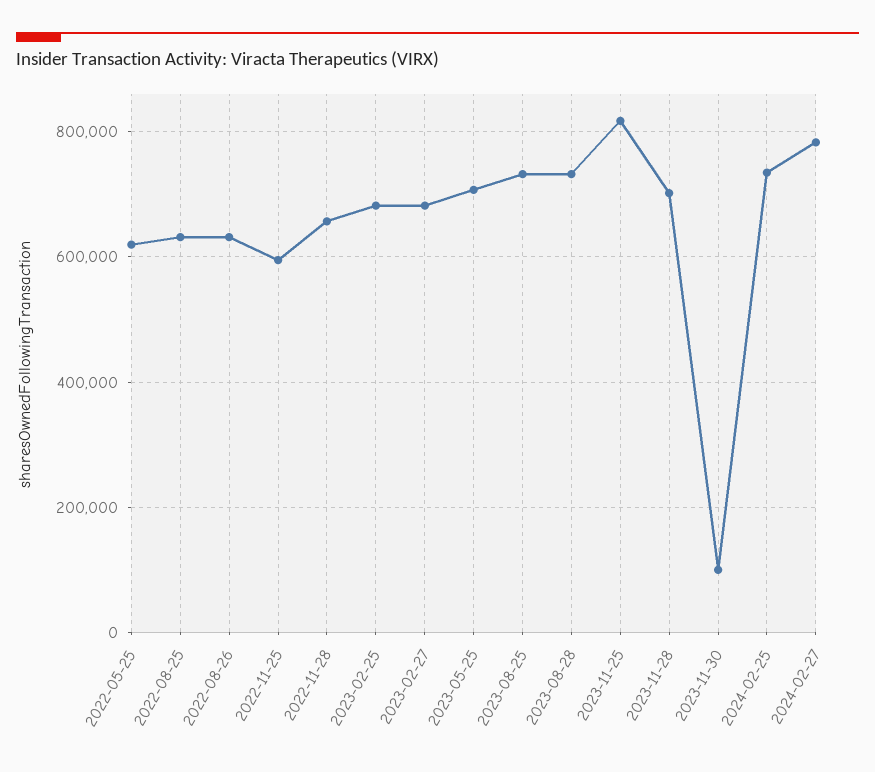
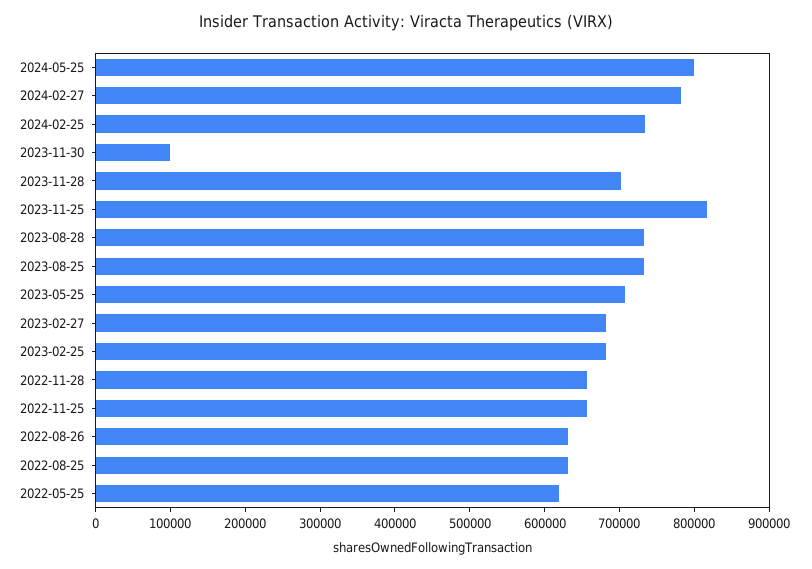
2022-11-25: 600000 -> 660000
2024-05-25: none -> 800000

